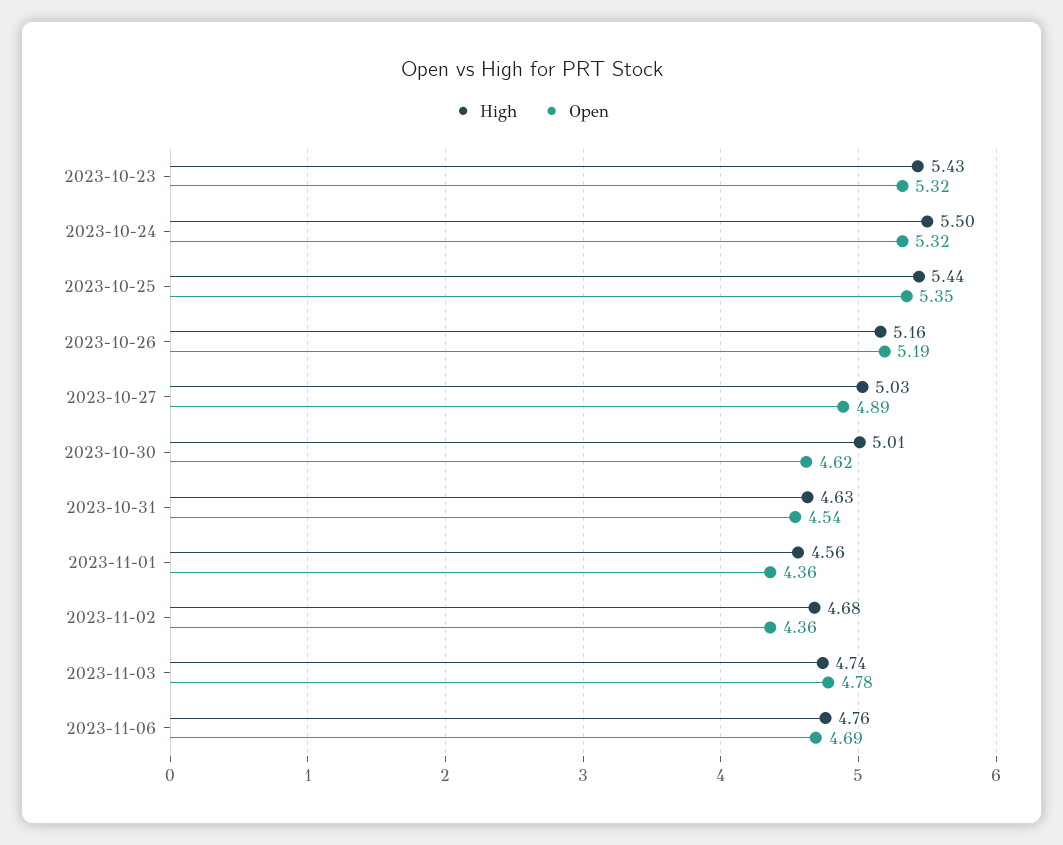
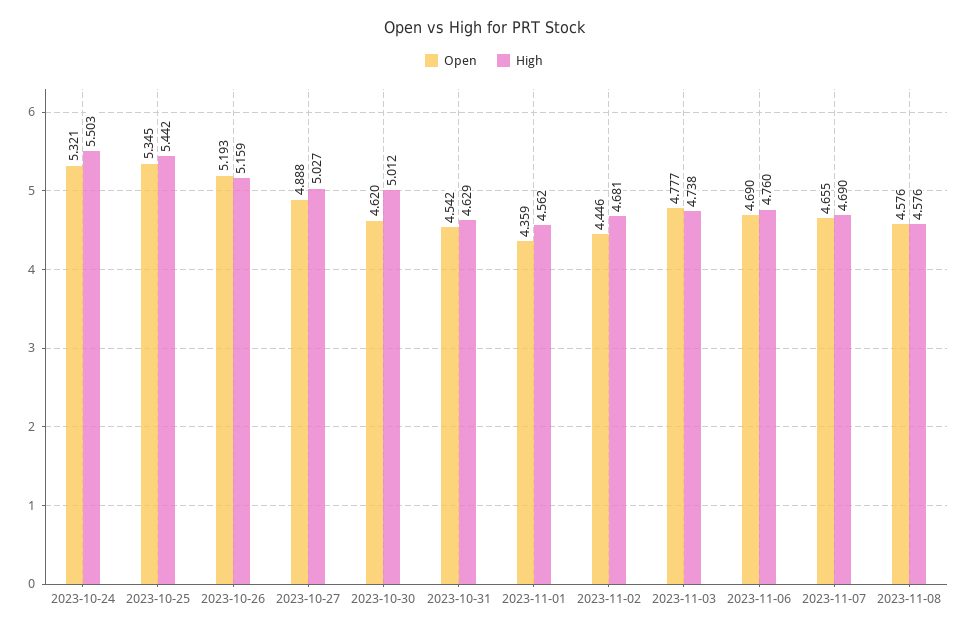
High, 2023-10-23: 5.43 -> none
Open, 2023-10-23: 5.32 -> none
Open, 2023-11-02: 4.36 -> 4.446
Open, 2023-11-07: none -> 4.655
High, 2023-11-07: none -> 4.69
Open, 2023-11-08: none -> 4.576
High, 2023-11-08: none -> 4.576

